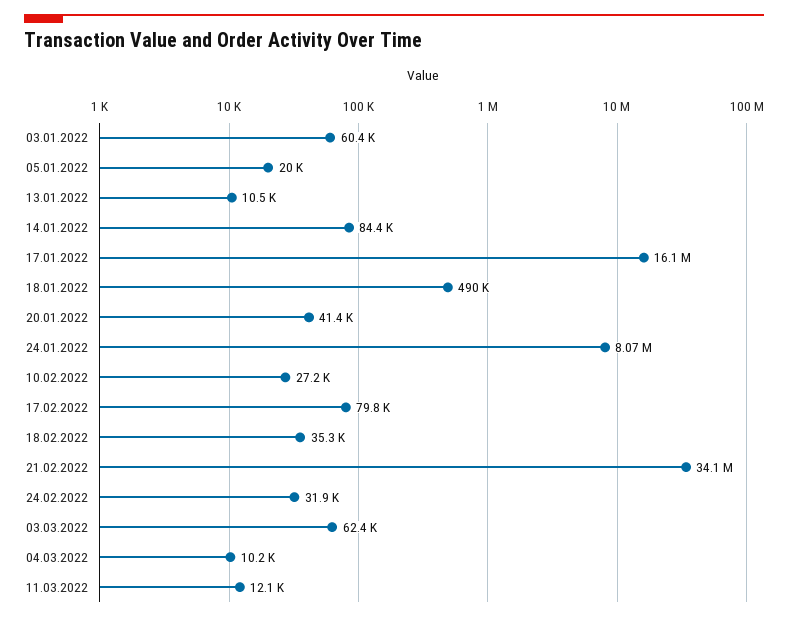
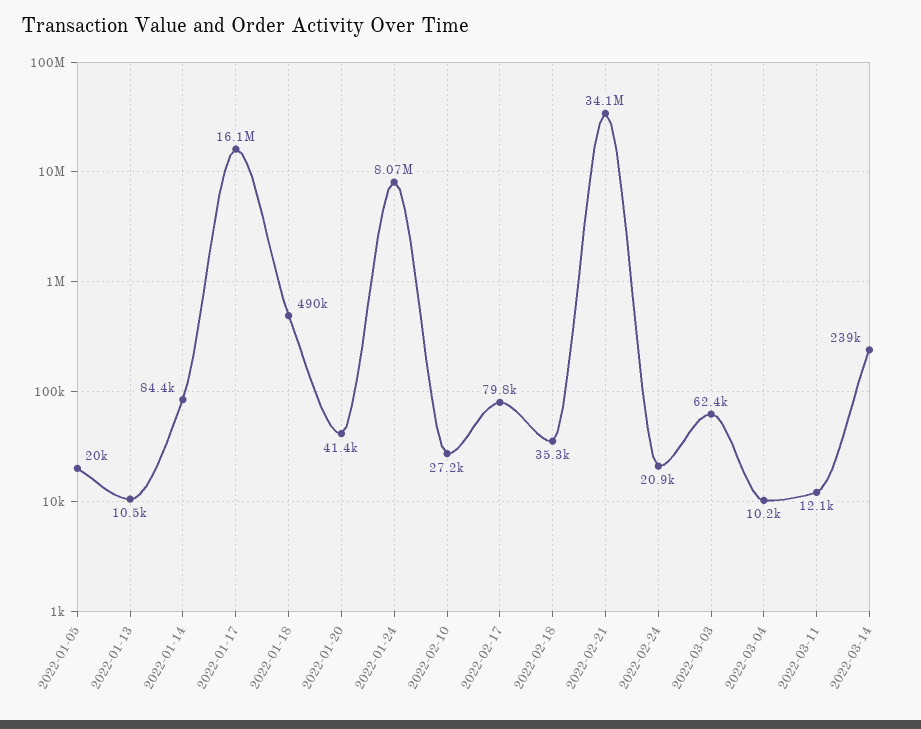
03.01.2022: 60400 -> none
24.02.2022: 31900 -> 20900
2022-03-14: none -> 239000

